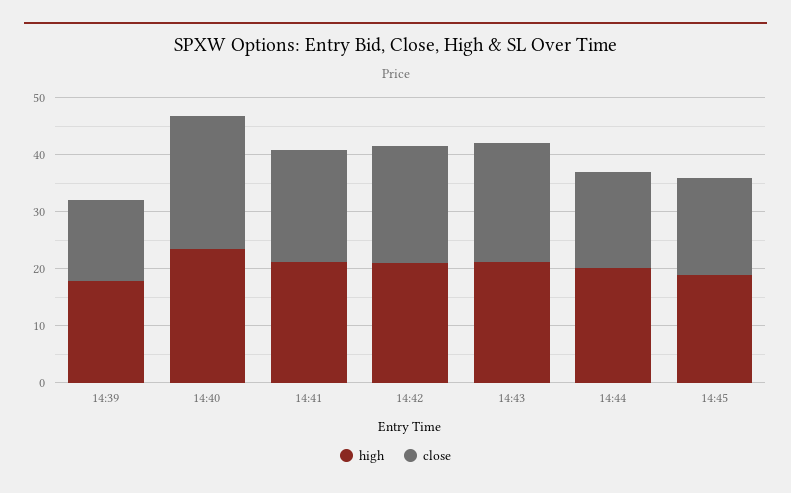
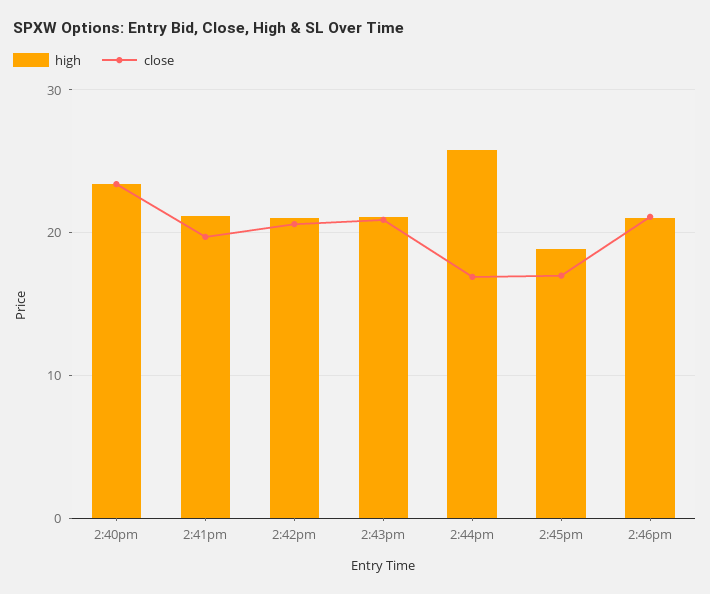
high, 14:39: 18 -> none
close, 14:39: 14 -> none
high, 14:44: 20 -> 26
high, 2:46pm: none -> 21
close, 2:46pm: none -> 21

